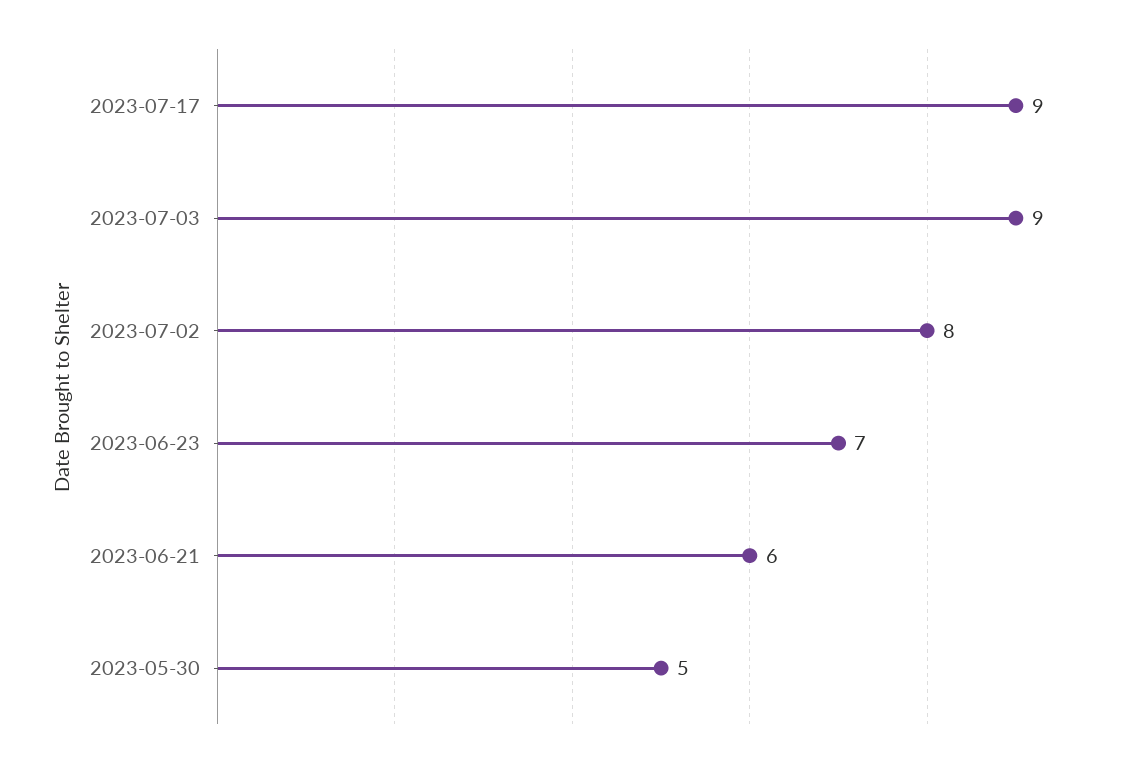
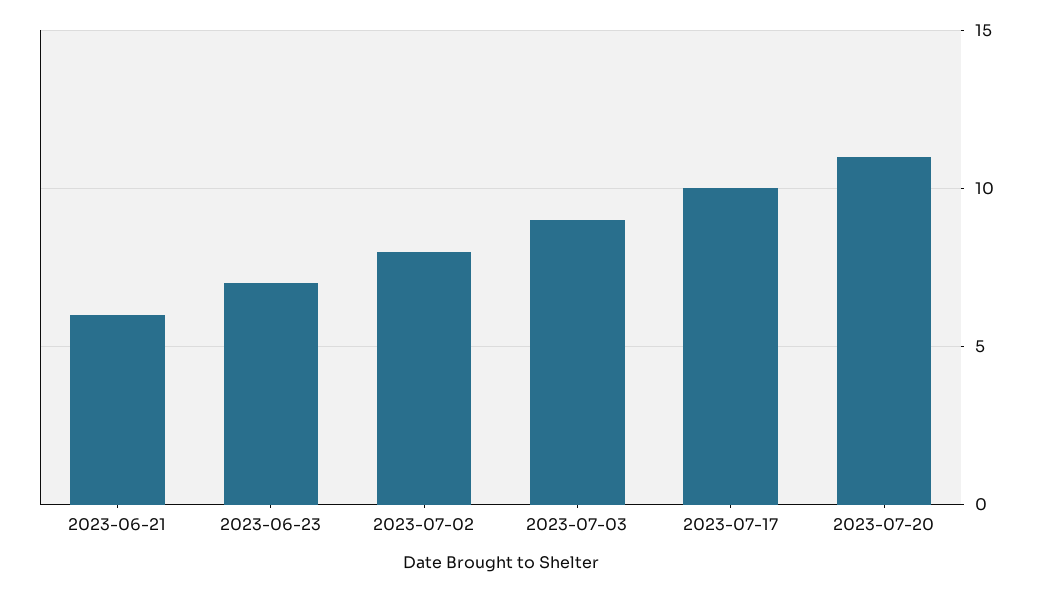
2023-07-17: 9 -> 10
2023-05-30: 5 -> none
2023-07-20: none -> 11

